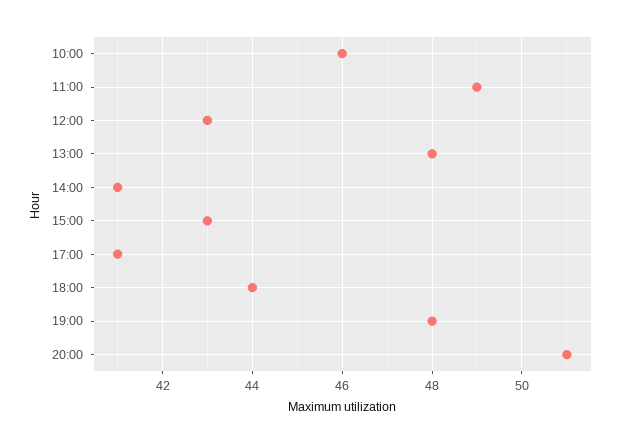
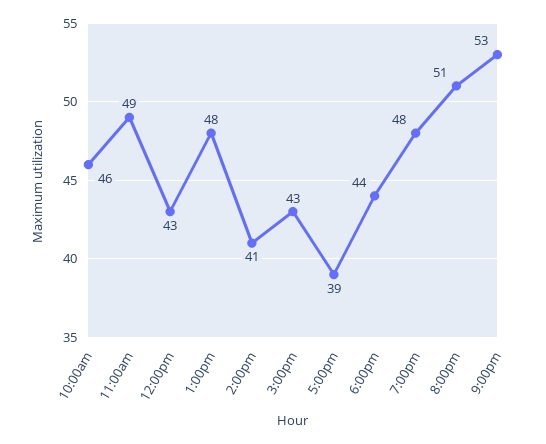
17:00: 41 -> 39
9:00pm: none -> 53

